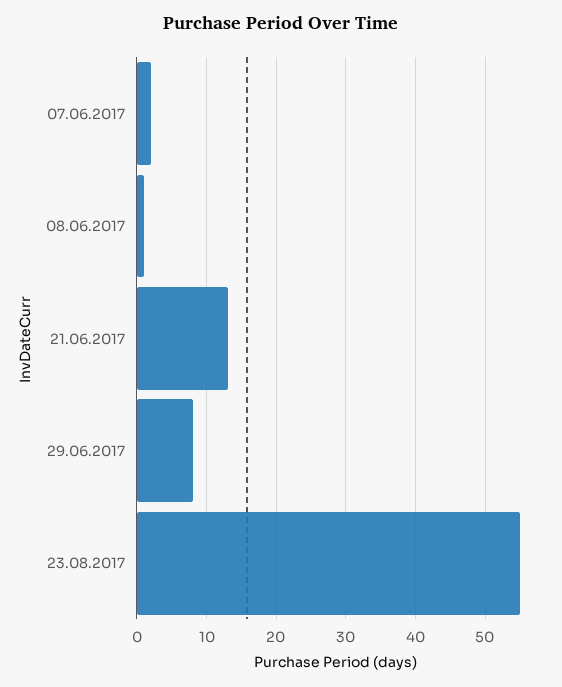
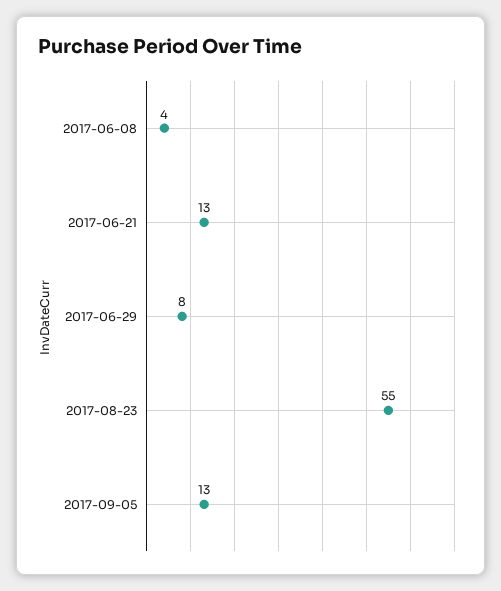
07.06.2017: 2 -> none
08.06.2017: 1 -> 4
2017-09-05: none -> 13

